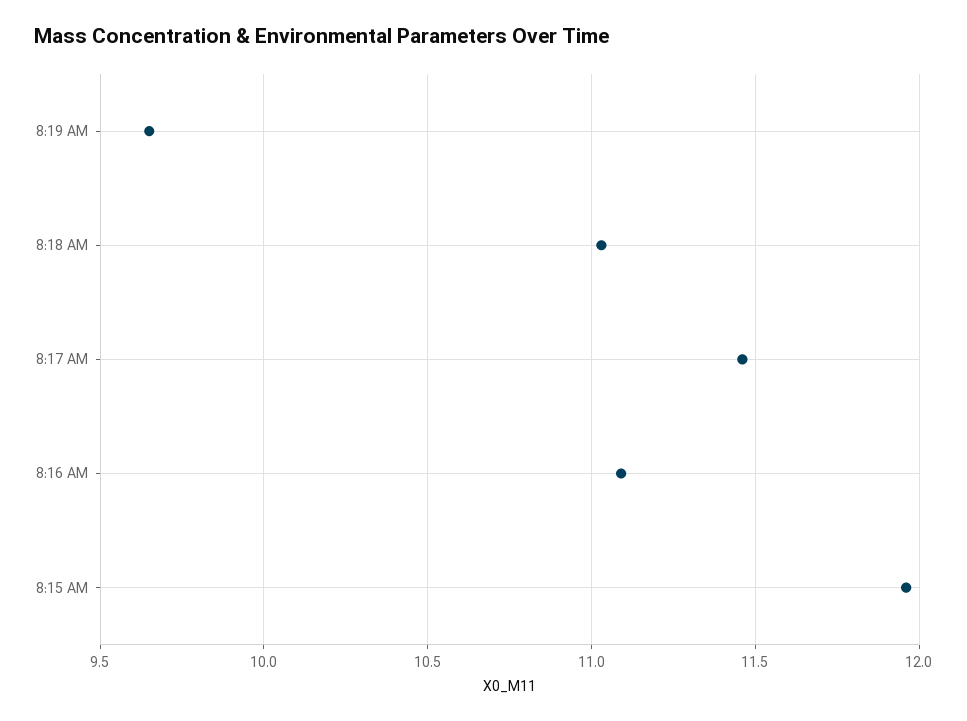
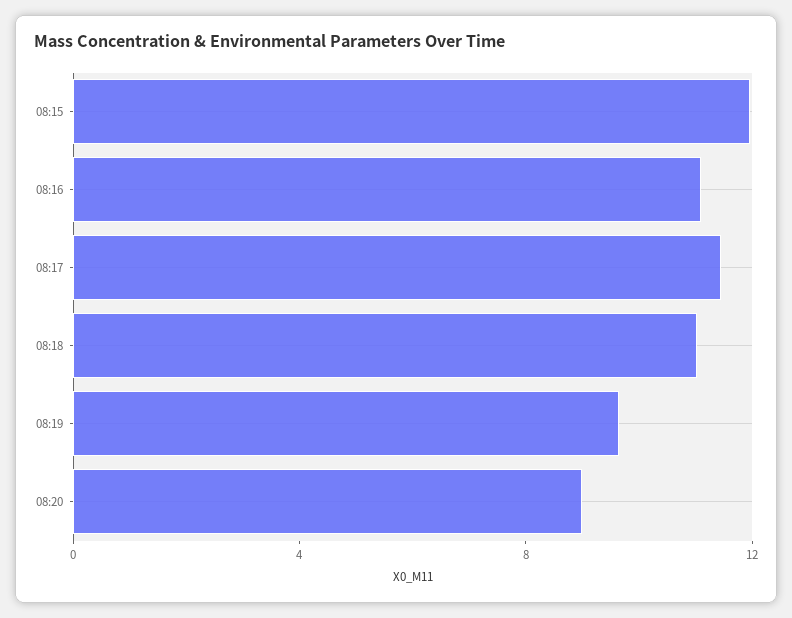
08:20: none -> 9

